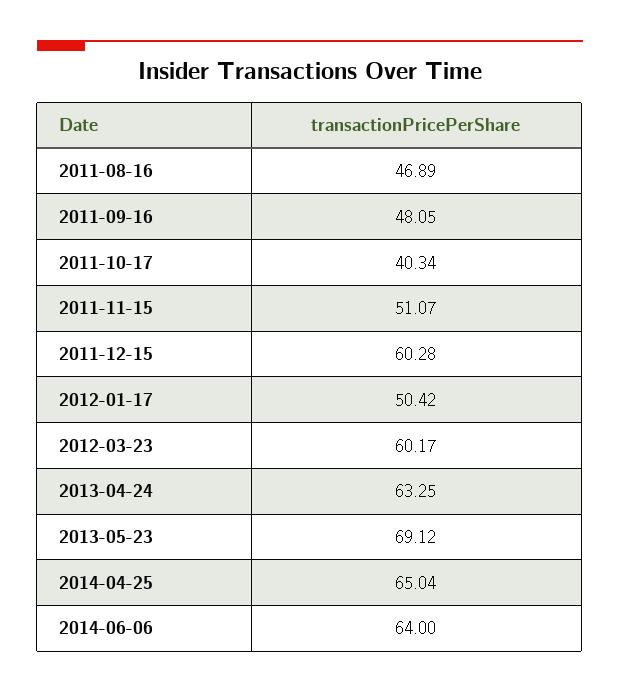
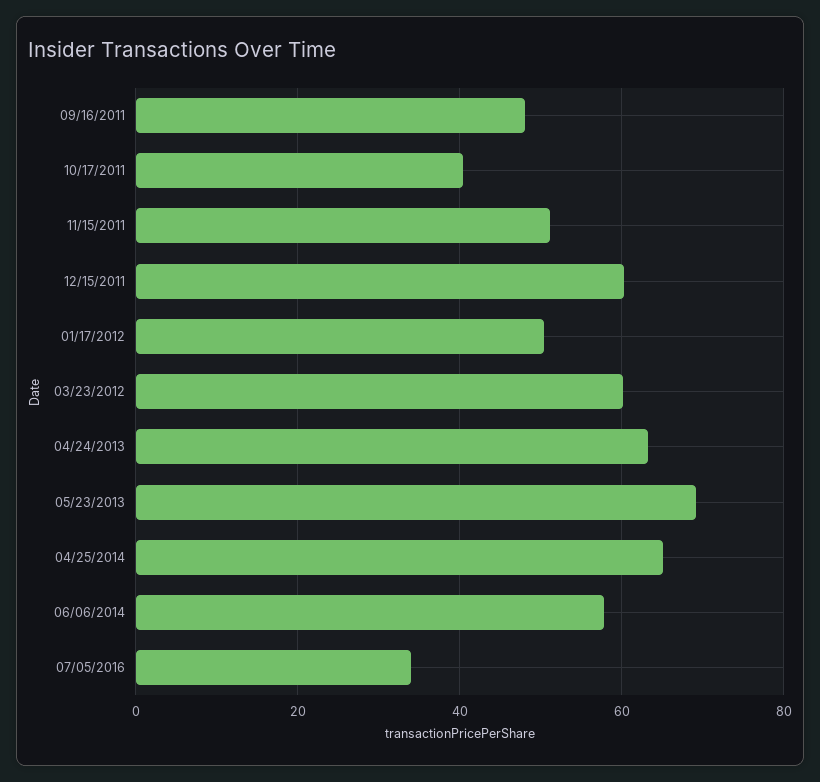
2011-08-16: 46.89 -> none
2014-06-06: 64 -> 58
07/05/2016: none -> 34

